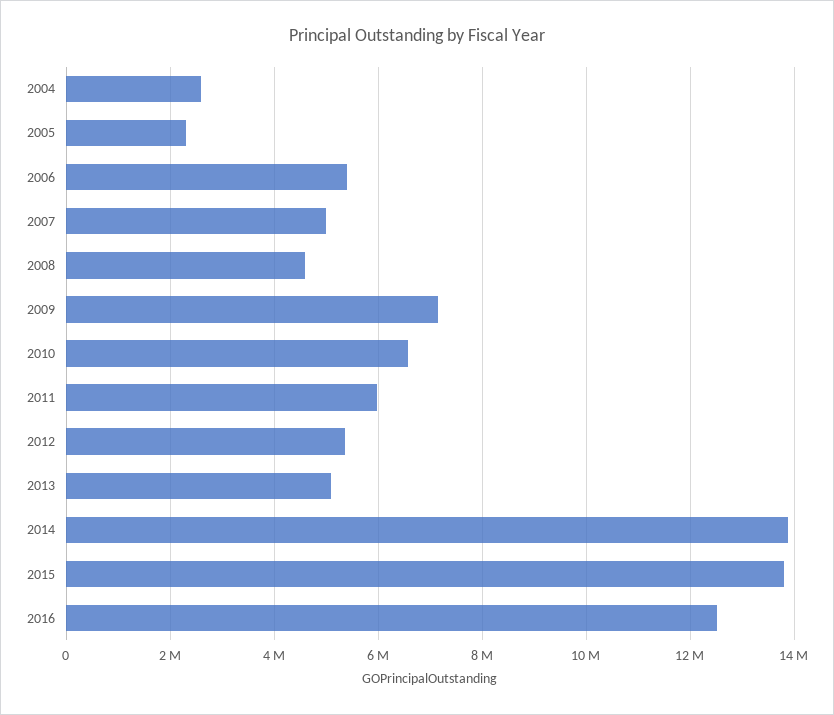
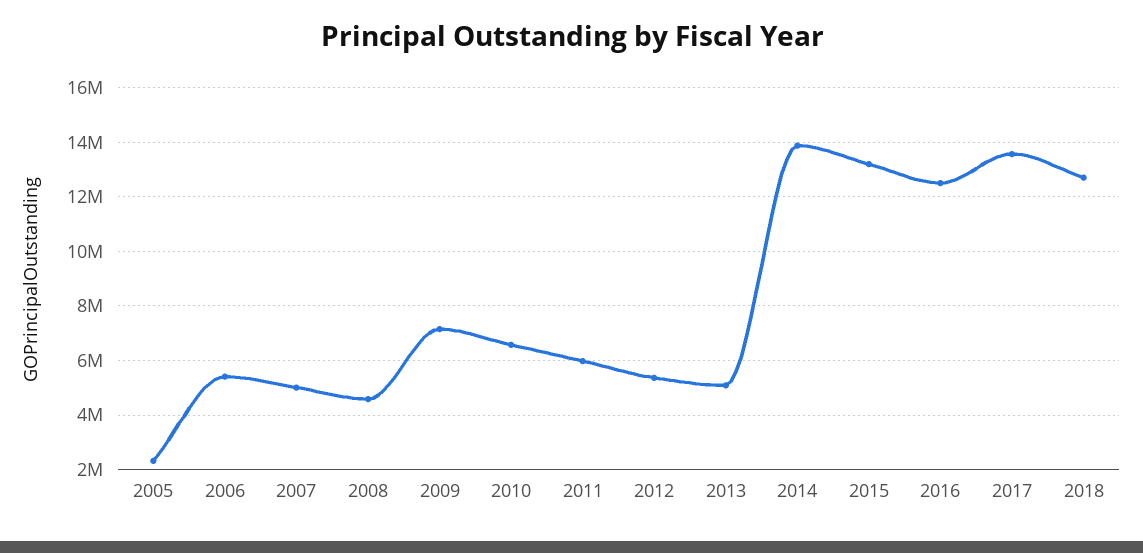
2004: 2600000 -> none
2015: 13800000 -> 13250000
2017: none -> 13500000
2018: none -> 12750000

